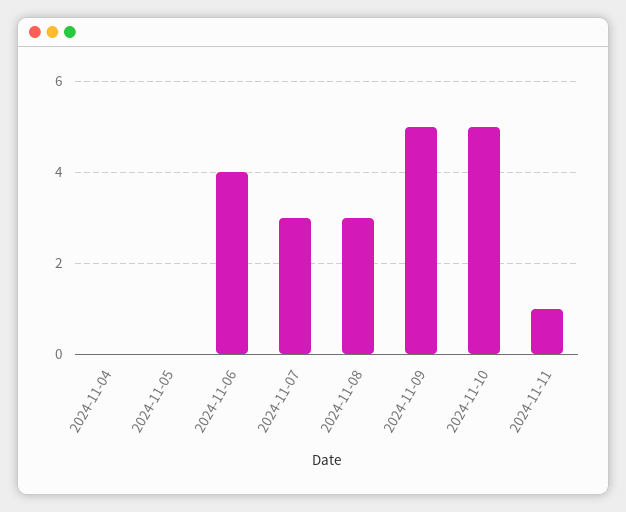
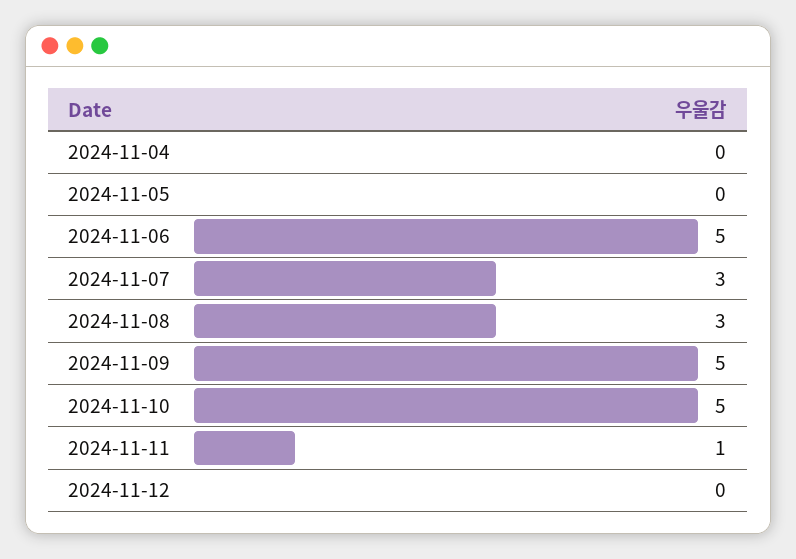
2024-11-06: 4 -> 5
2024-11-12: none -> 0

